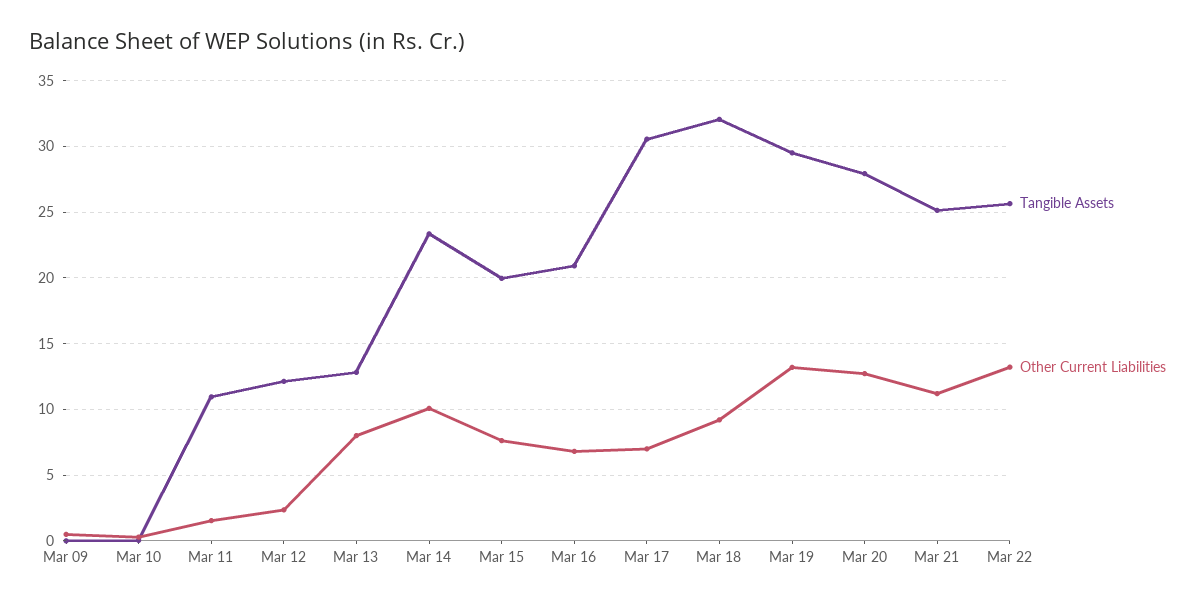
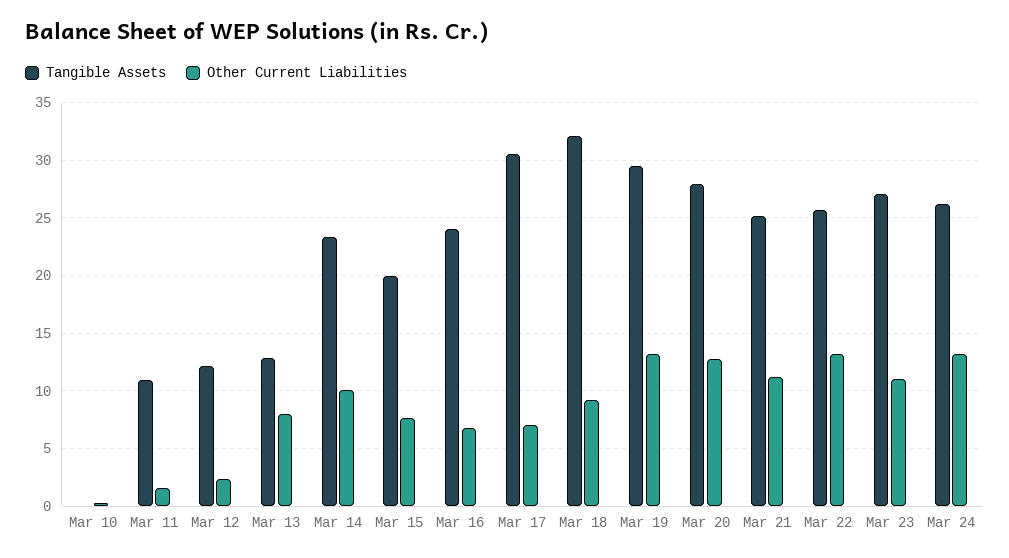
Tangible Assets, Mar 09: 0 -> none
Other Current Liabilities, Mar 09: 0.5 -> none
Tangible Assets, Mar 16: 21 -> 24
Tangible Assets, Mar 23: none -> 27
Other Current Liabilities, Mar 23: none -> 11
Tangible Assets, Mar 24: none -> 26
Other Current Liabilities, Mar 24: none -> 13

